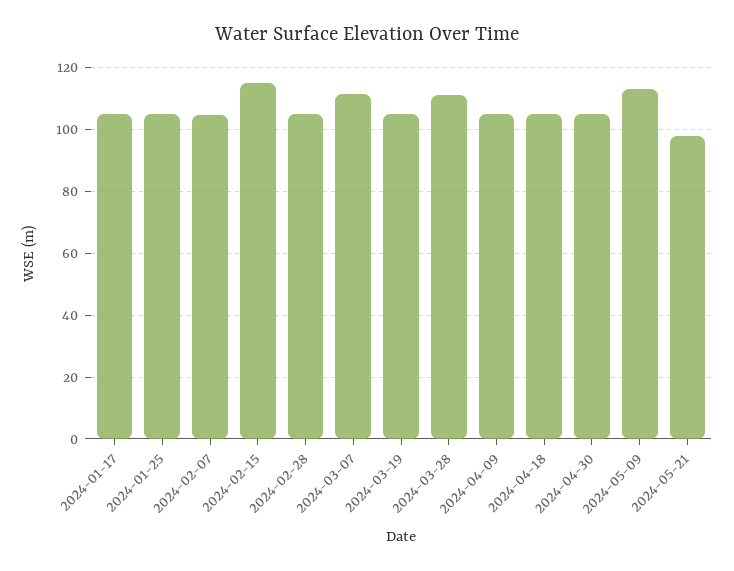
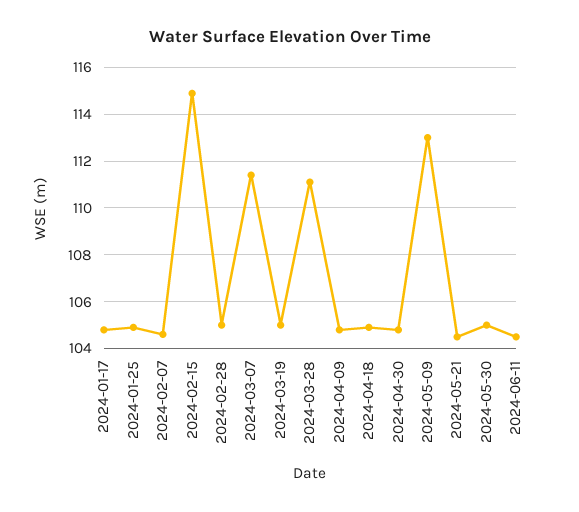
2024-05-21: 98 -> 104.5
2024-05-30: none -> 105
2024-06-11: none -> 104.5

